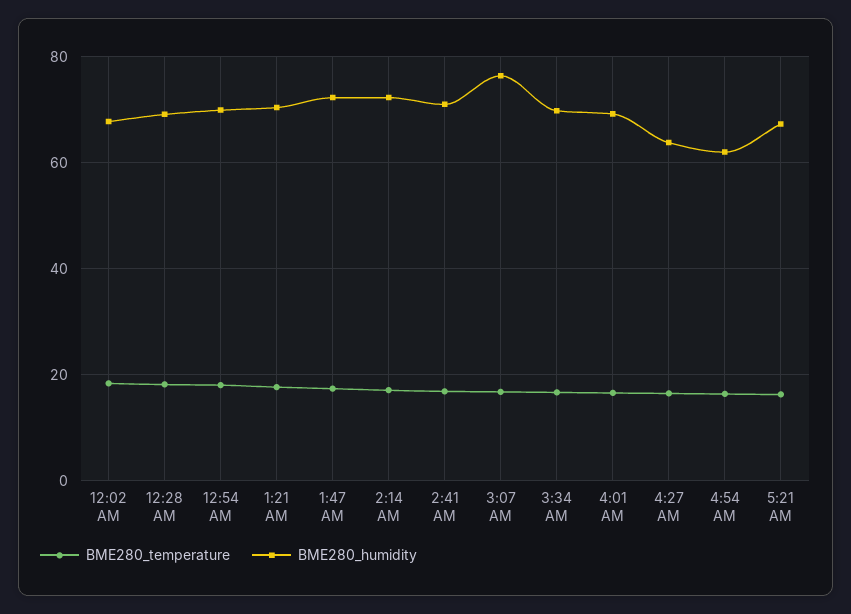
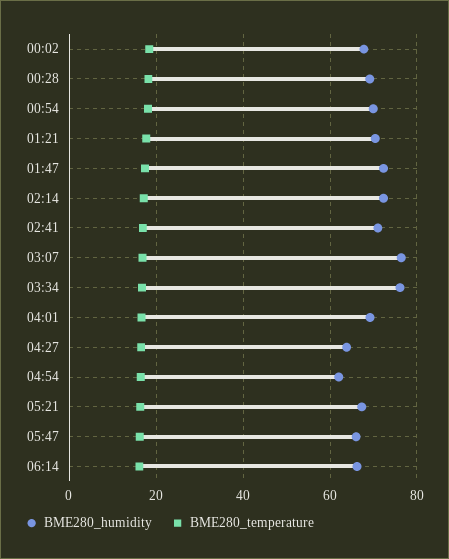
BME280_humidity, 3:34 AM: 70 -> 76
BME280_humidity, 05:47: none -> 66
BME280_temperature, 05:47: none -> 16
BME280_humidity, 06:14: none -> 66
BME280_temperature, 06:14: none -> 16

